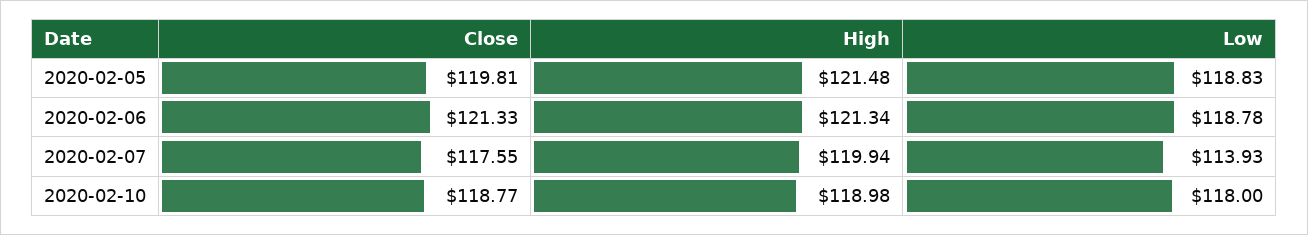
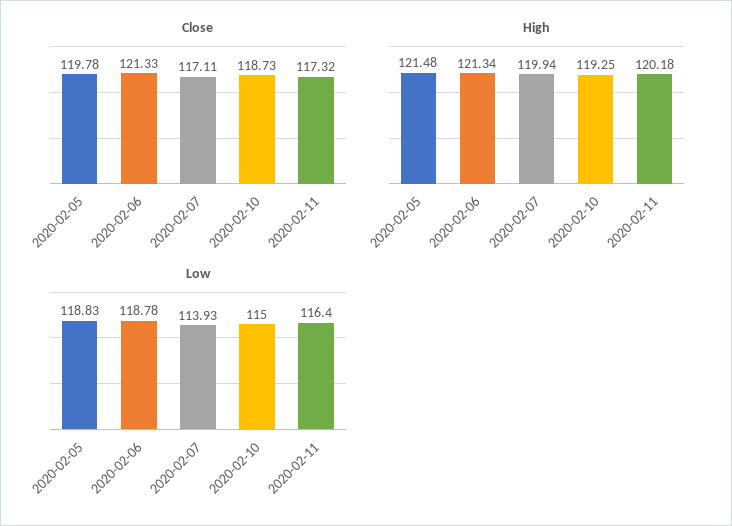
Close, 2020-02-05: 119.81 -> 119.78
Close, 2020-02-07: 117.55 -> 117.11
Close, 2020-02-10: 118.77 -> 118.73
High, 2020-02-10: 118.98 -> 119.25
Low, 2020-02-10: 118 -> 115
Close, 2020-02-11: none -> 117.32
High, 2020-02-11: none -> 120.18
Low, 2020-02-11: none -> 116.4

